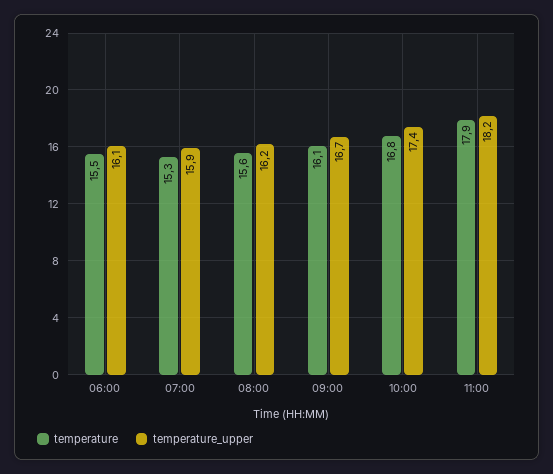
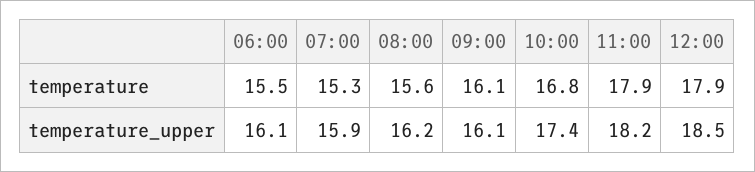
temperature_upper, 09:00: 16.7 -> 16.1
temperature, 12:00: none -> 17.9
temperature_upper, 12:00: none -> 18.5

